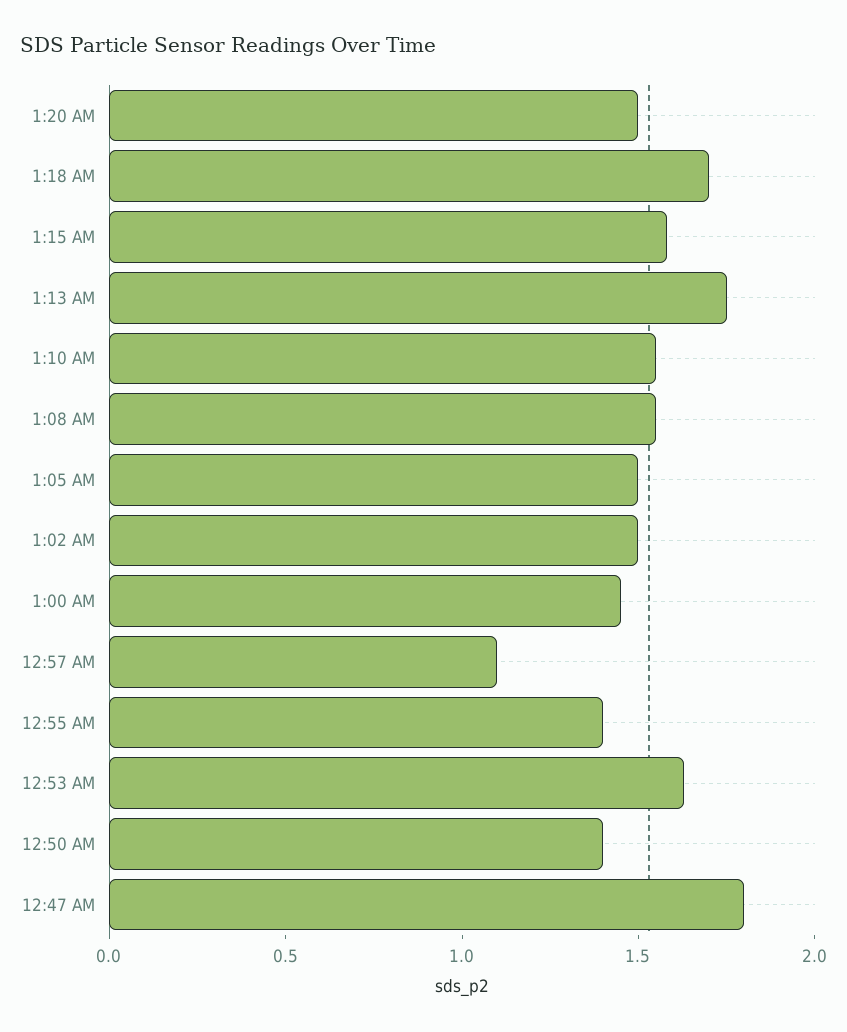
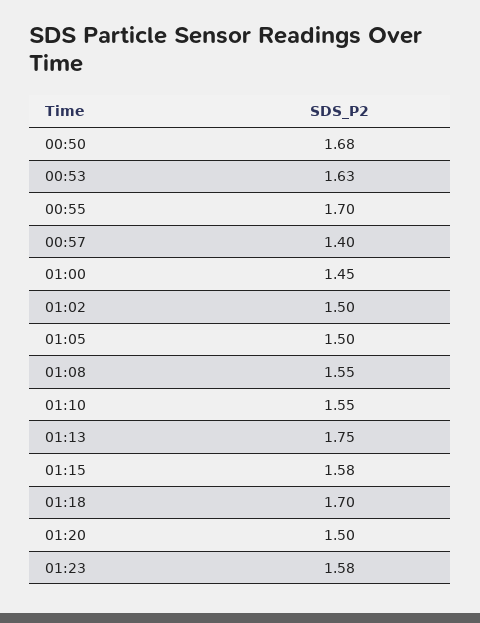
12:57 AM: 1.1 -> 1.4
12:55 AM: 1.4 -> 1.7
12:50 AM: 1.4 -> 1.68
12:47 AM: 1.8 -> none
01:23: none -> 1.58

